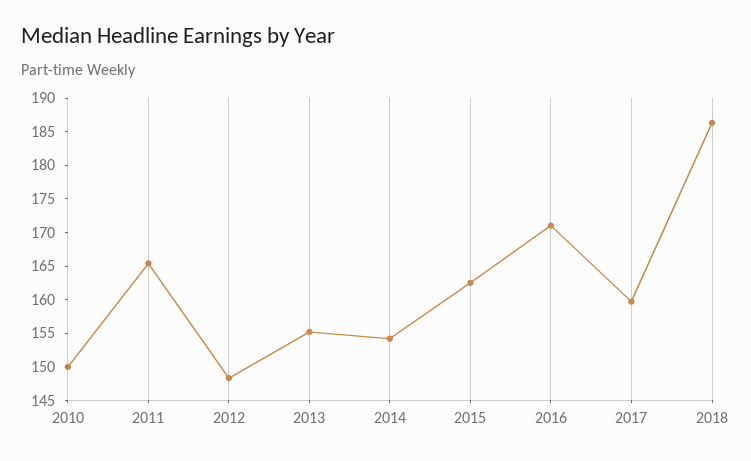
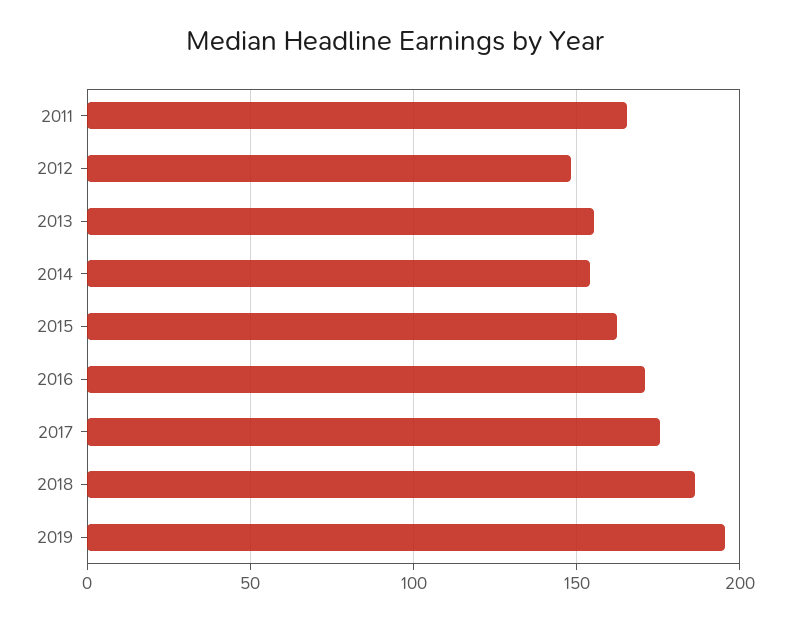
2010: 150 -> none
2017: 160 -> 175
2019: none -> 195

